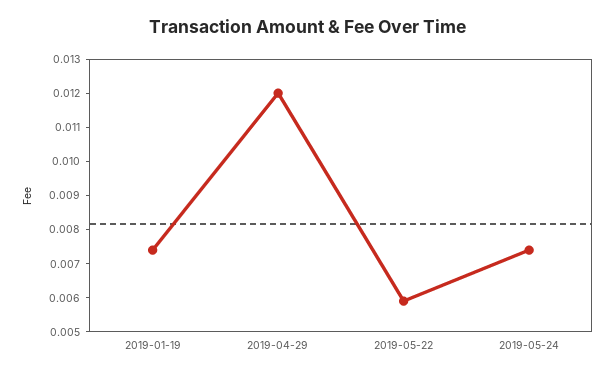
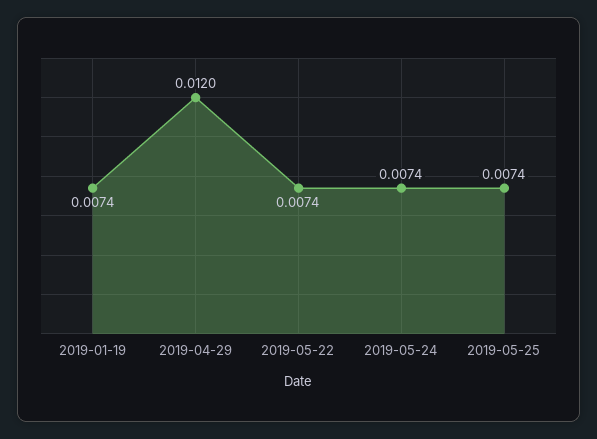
2019-05-22: 0.006 -> 0.0074
2019-05-25: none -> 0.0074

